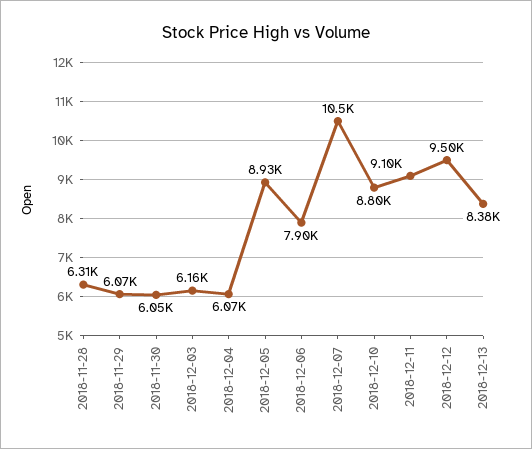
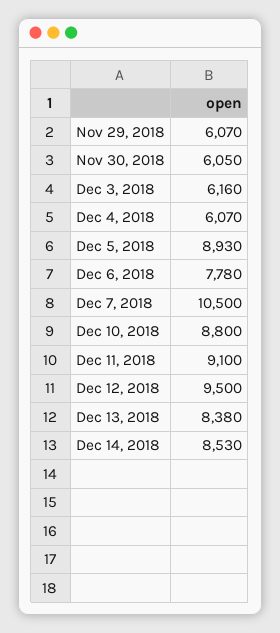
2018-11-28: 6310 -> none
2018-12-06: 7900 -> 7780
Dec 14, 2018: none -> 8530

